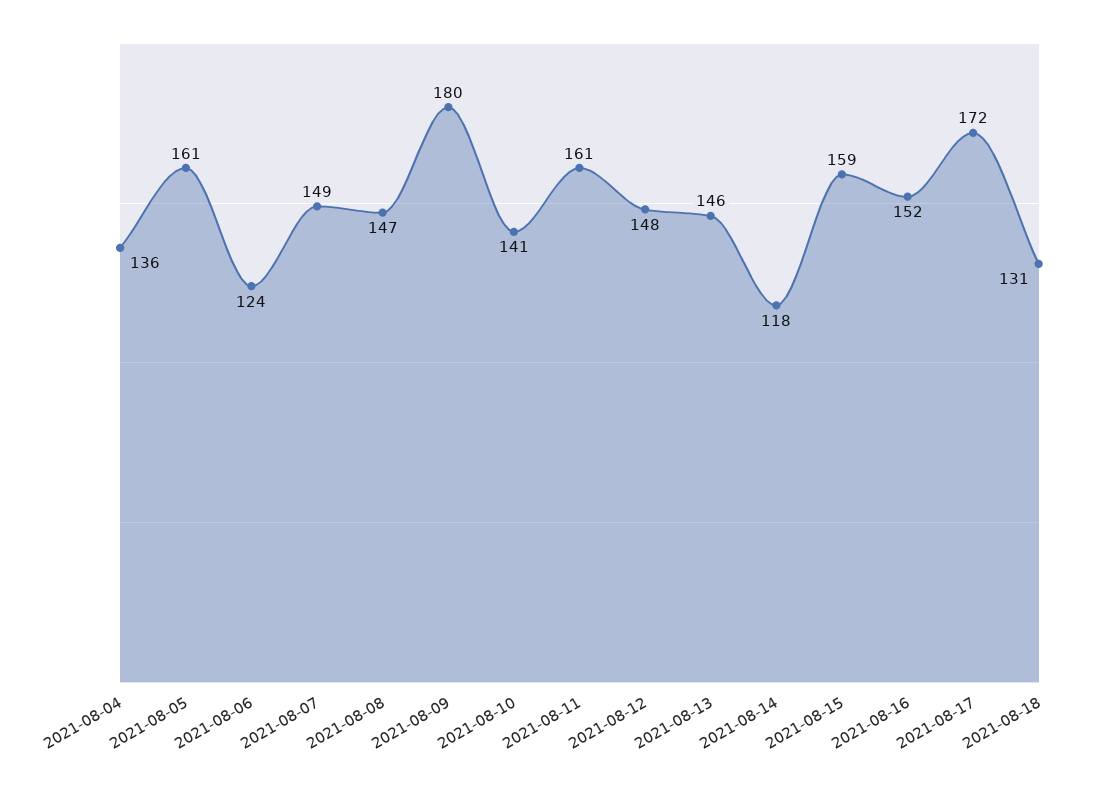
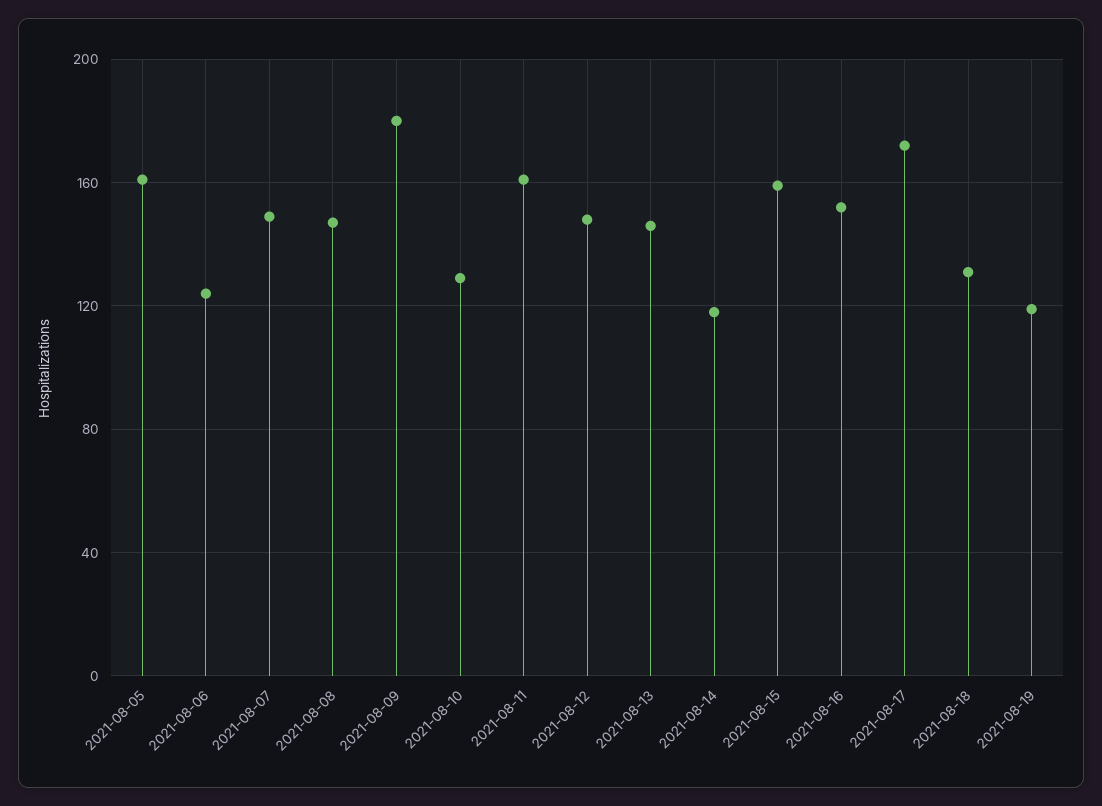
2021-08-04: 136 -> none
2021-08-10: 141 -> 130
2021-08-19: none -> 120

